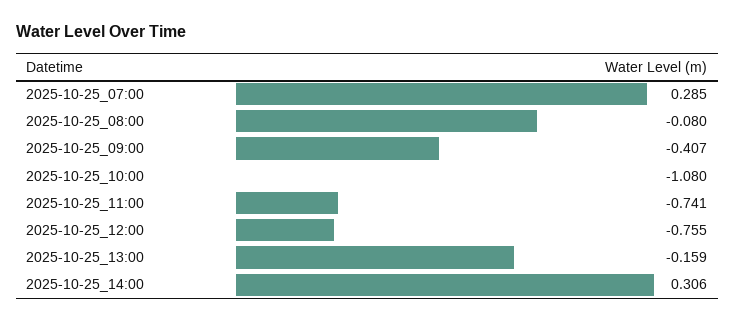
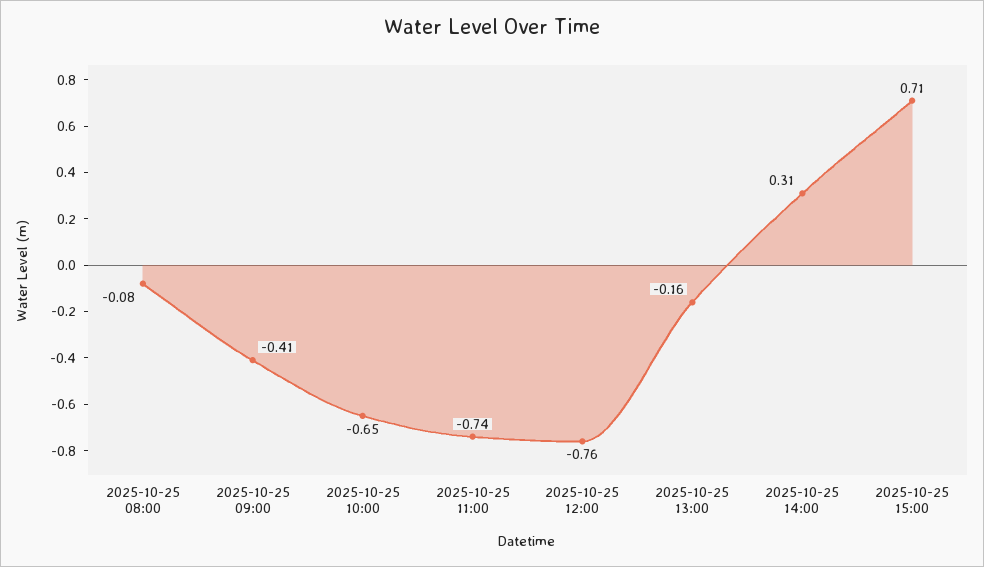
2025-10-25_07:00: 0.285 -> none
2025-10-25_10:00: -1.08 -> -0.65
2025-10-25 15:00: none -> 0.71

